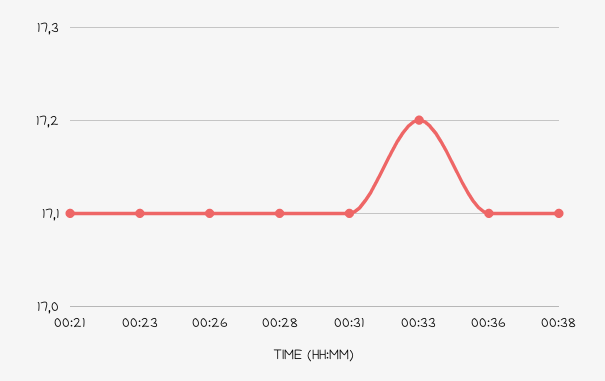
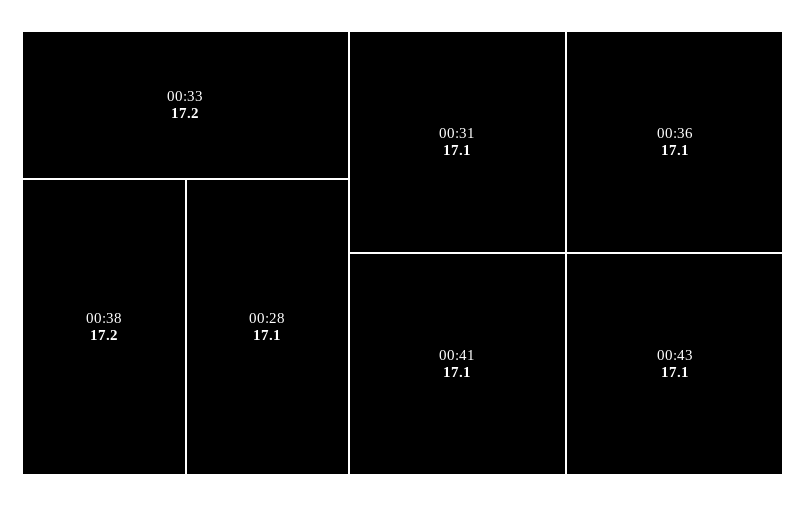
00:21: 17.1 -> none
00:23: 17.1 -> none
00:26: 17.1 -> none
00:38: 17.1 -> 17.2
00:41: none -> 17.1
00:43: none -> 17.1

